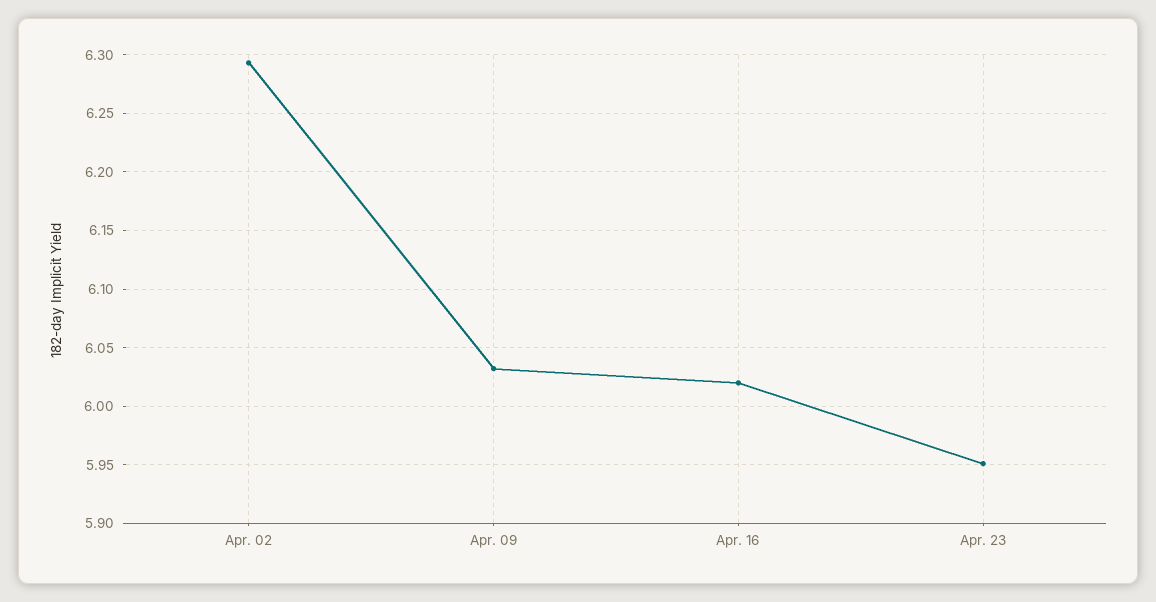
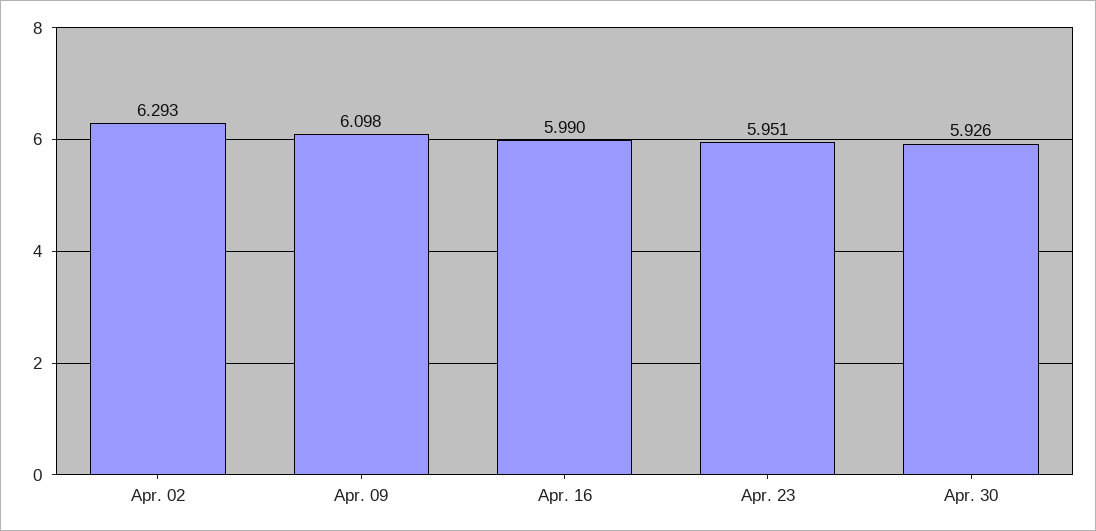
Apr. 09: 6.03 -> 6.098
Apr. 16: 6.02 -> 5.99
Apr. 30: none -> 5.926

